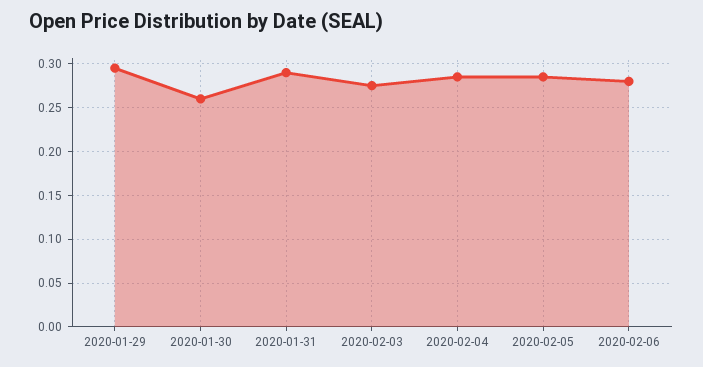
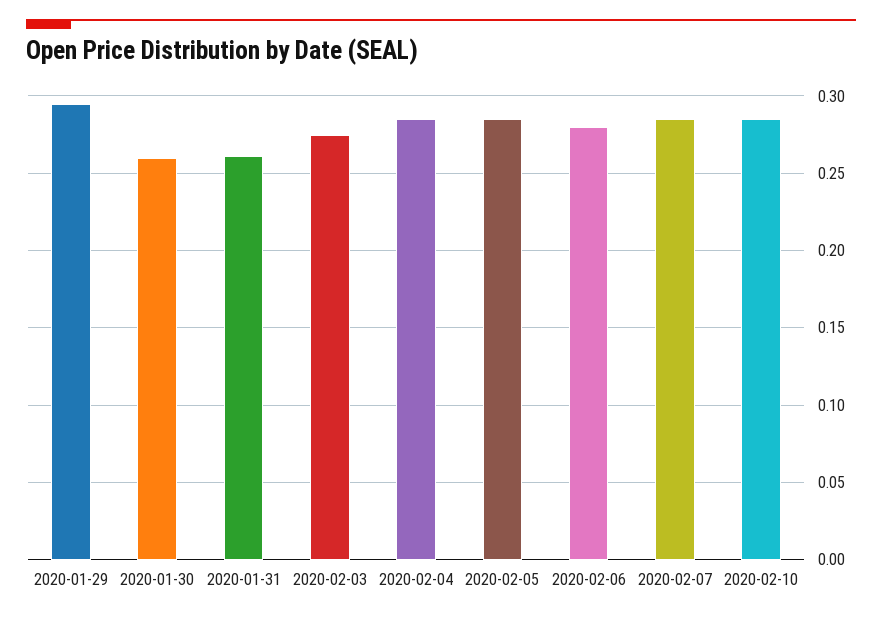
2020-01-31: 0.29 -> 0.26
2020-02-07: none -> 0.285
2020-02-10: none -> 0.285

